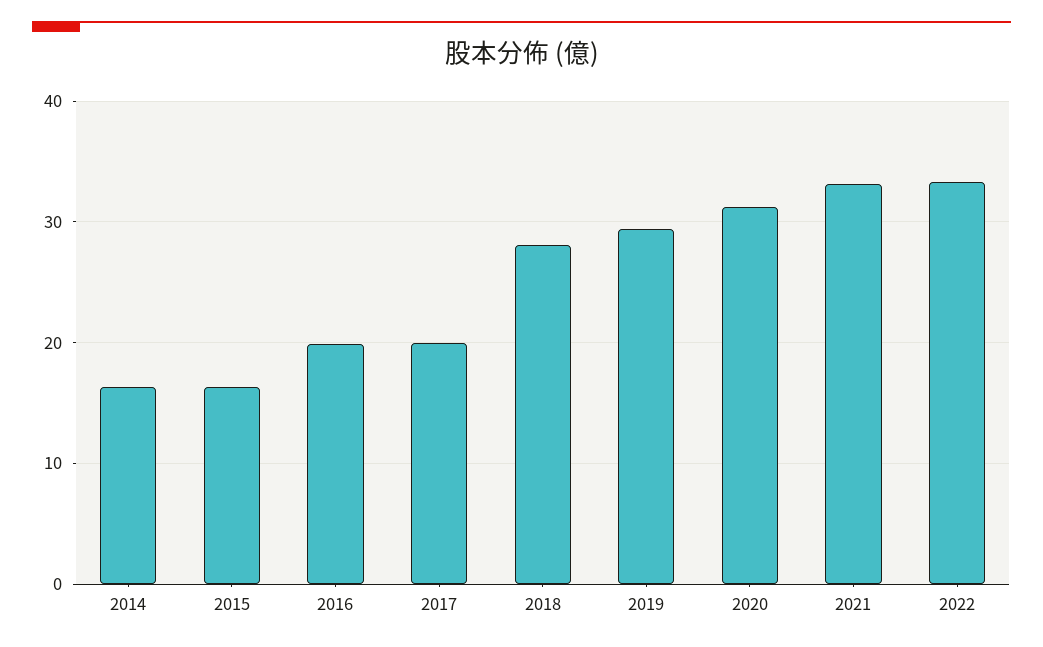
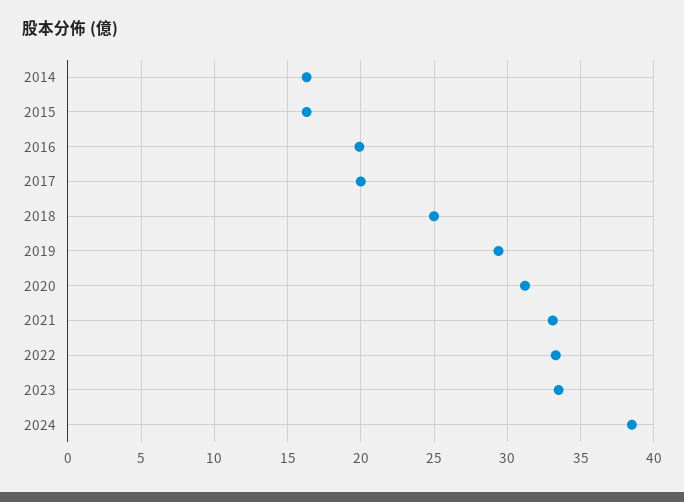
2018: 28 -> 25
2023: none -> 33.5
2024: none -> 38.5

